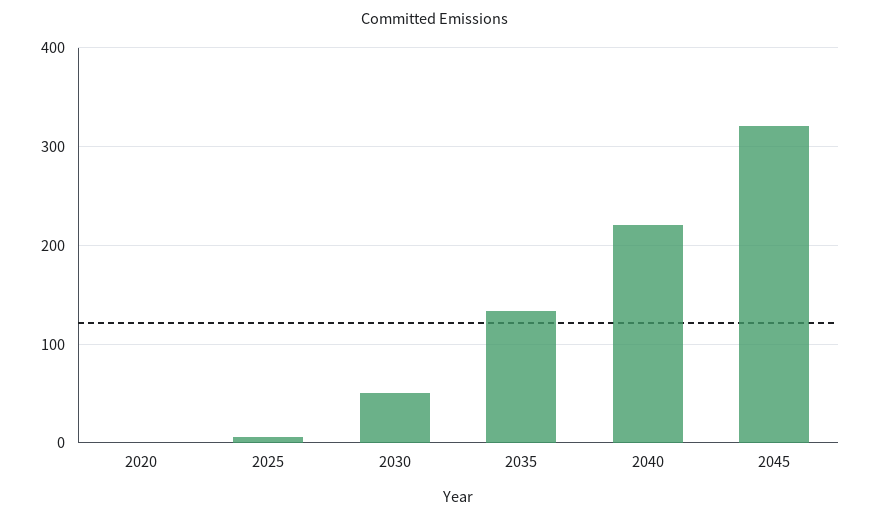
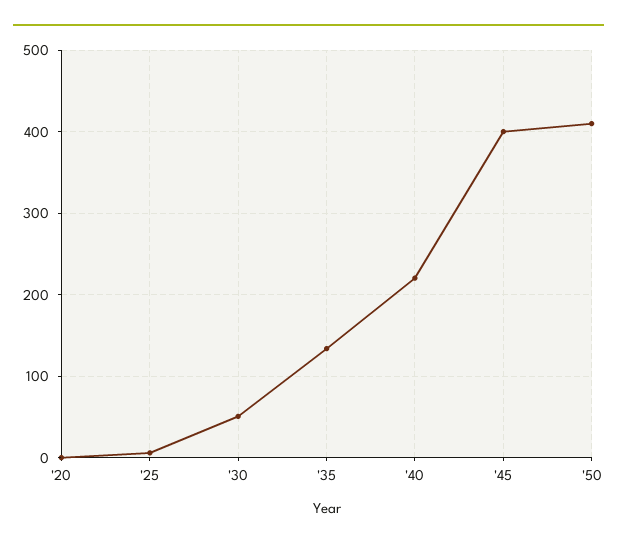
2045: 320 -> 400
'50: none -> 410

